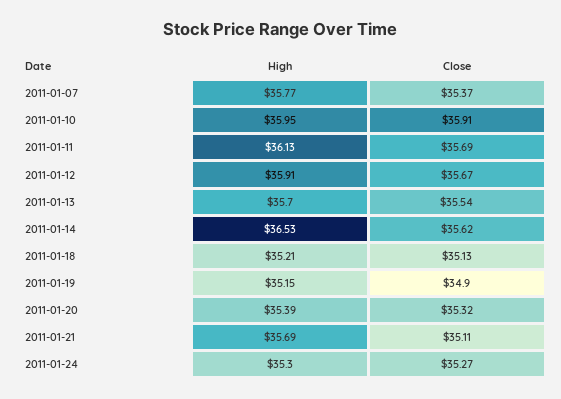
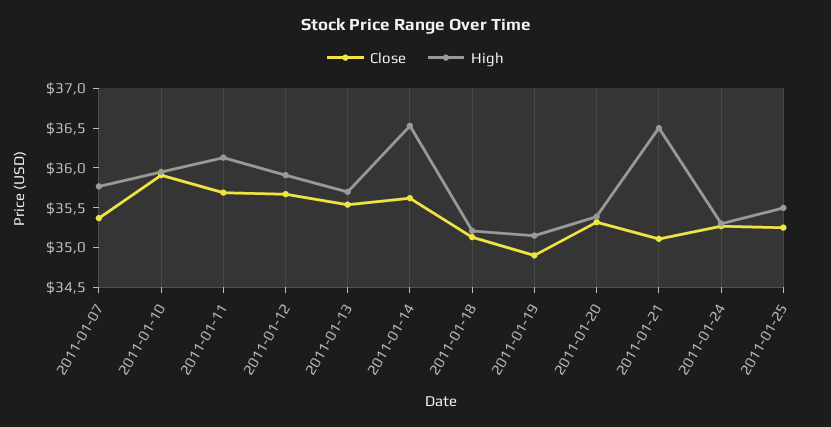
High, 2011-01-21: 35.69 -> 36.5
Close, 2011-01-25: none -> 35.25
High, 2011-01-25: none -> 35.5

